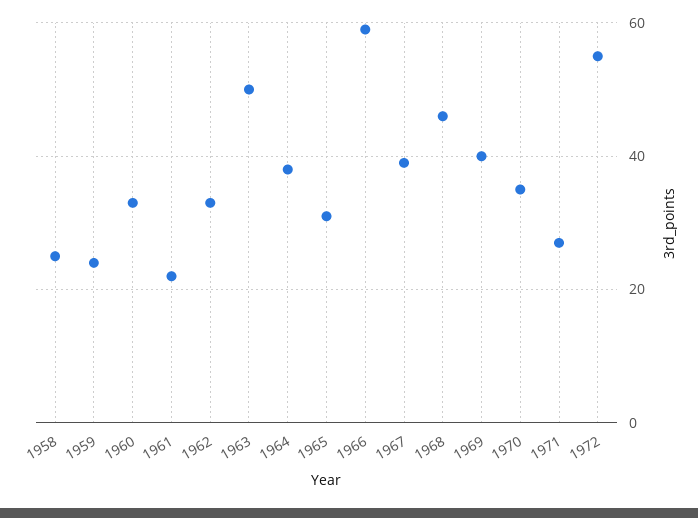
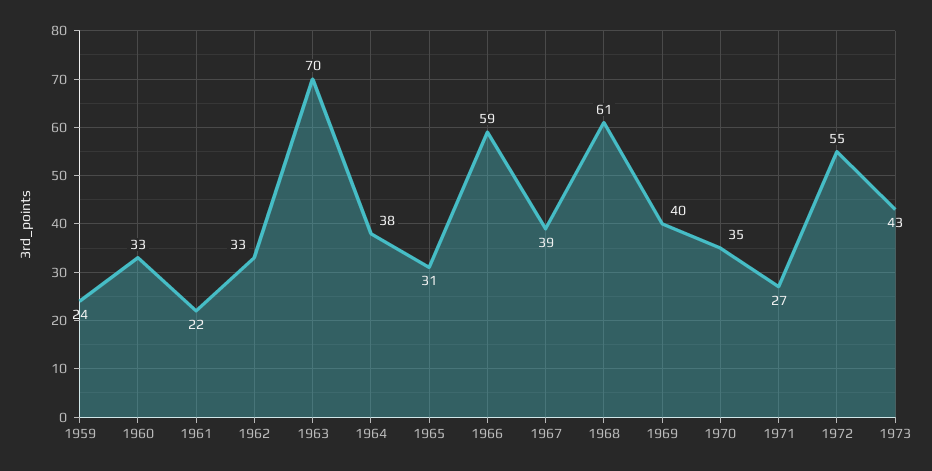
1958: 25 -> none
1963: 50 -> 70
1968: 45 -> 61
1973: none -> 43

